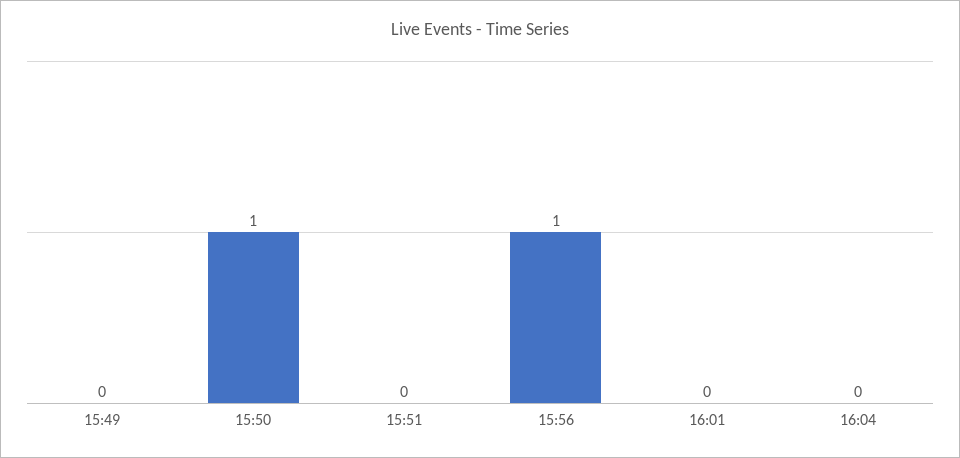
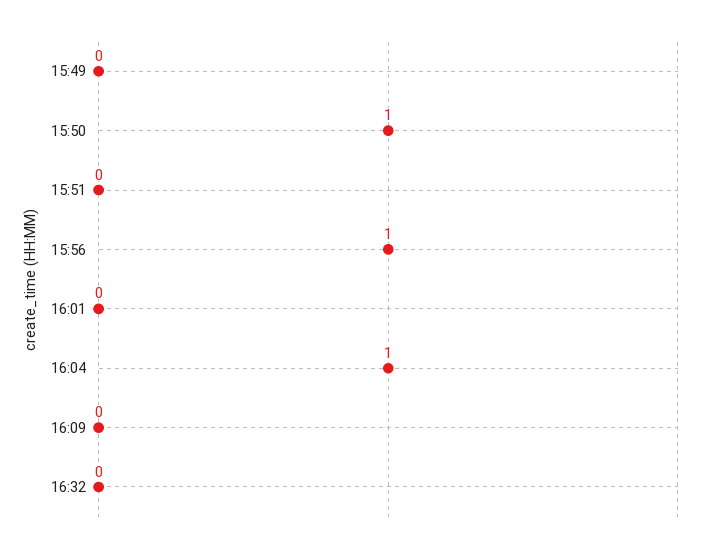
16:04: 0 -> 1
16:09: none -> 0
16:32: none -> 0

